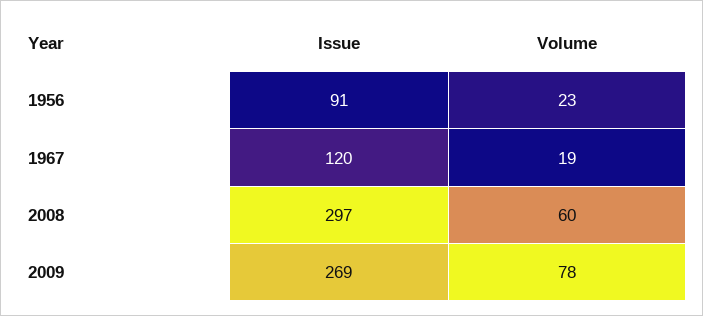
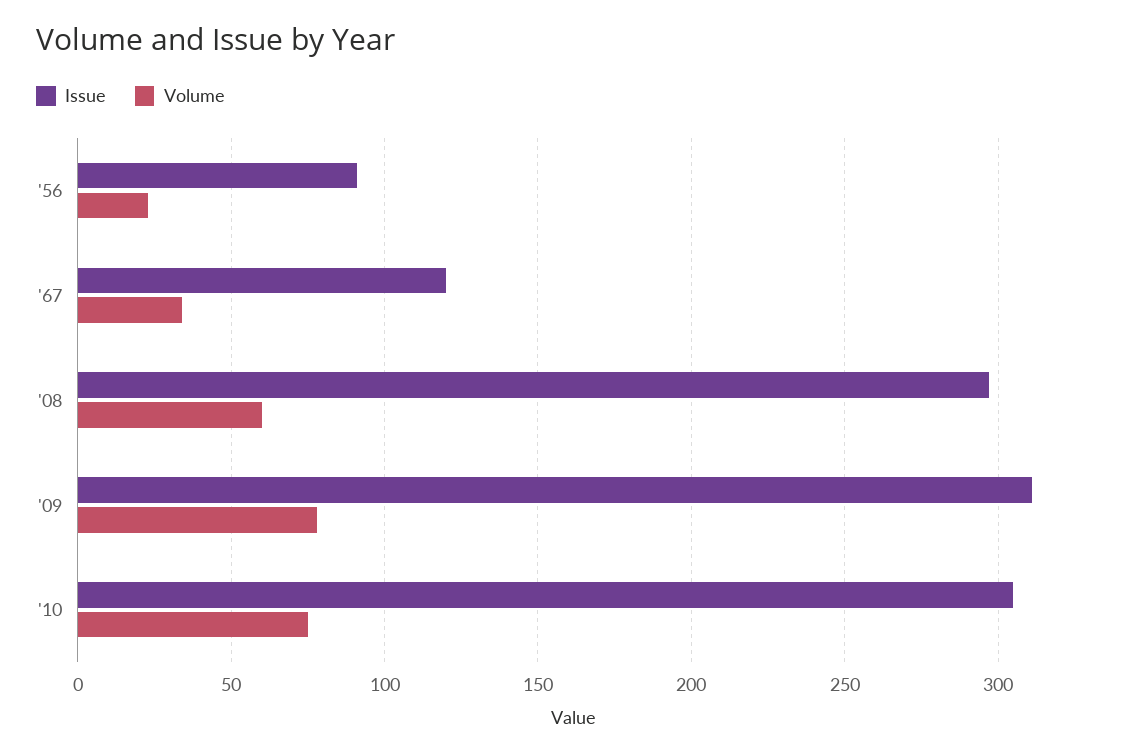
Volume, 1967: 19 -> 35
Issue, 2009: 269 -> 310
Issue, '10: none -> 305
Volume, '10: none -> 75

